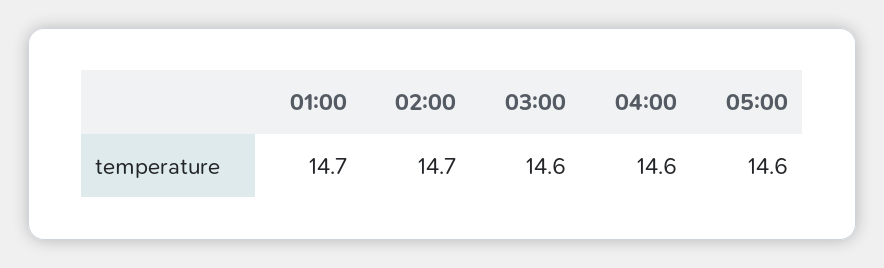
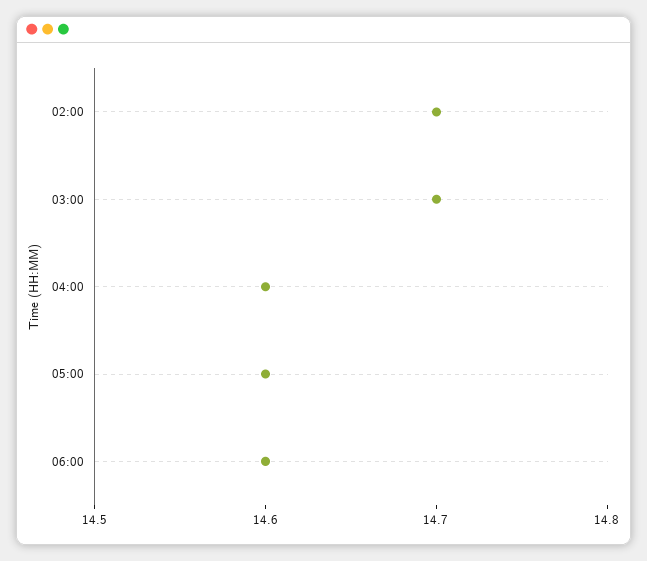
01:00: 14.7 -> none
03:00: 14.6 -> 14.7
06:00: none -> 14.6

